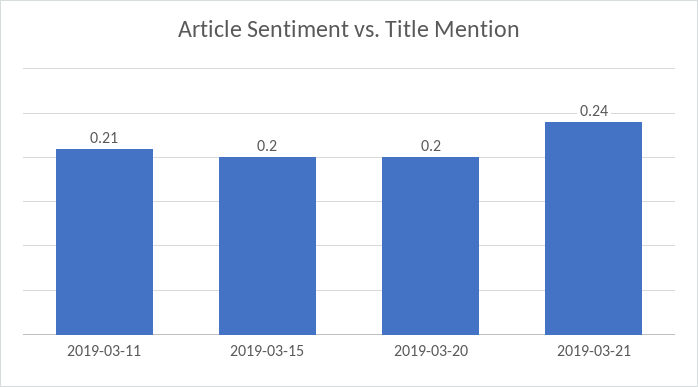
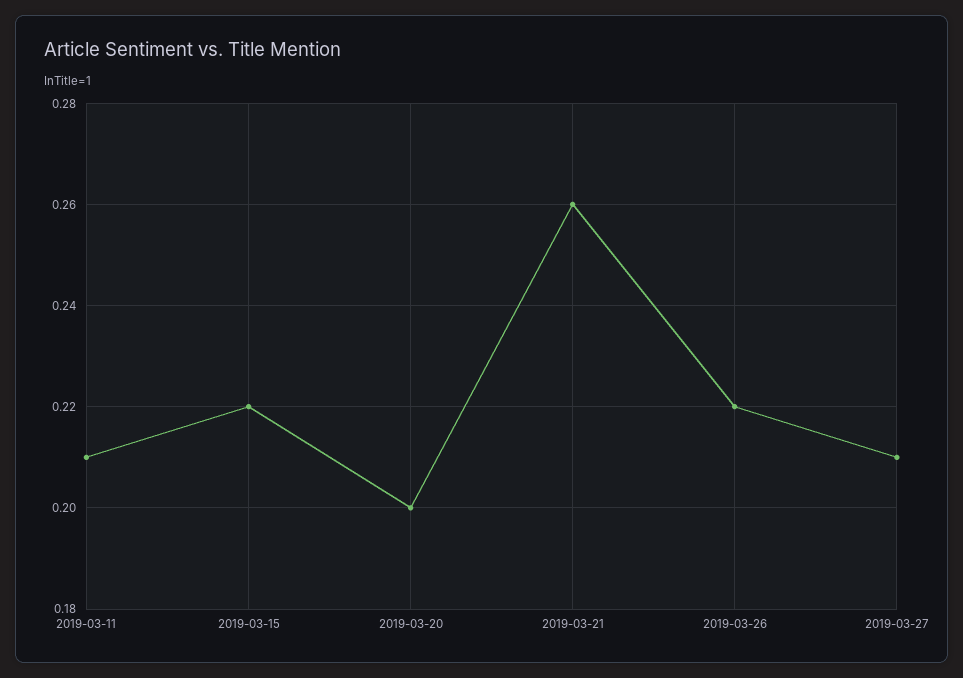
2019-03-15: 0.2 -> 0.22
2019-03-21: 0.24 -> 0.26
2019-03-26: none -> 0.22
2019-03-27: none -> 0.21

